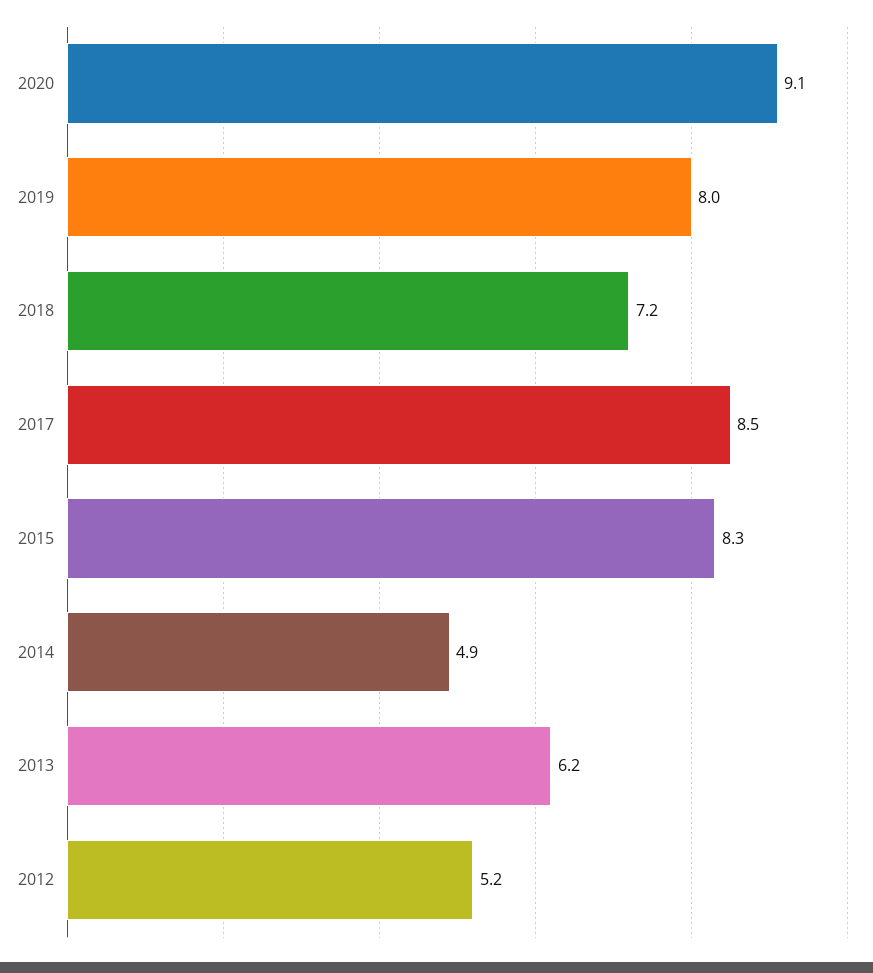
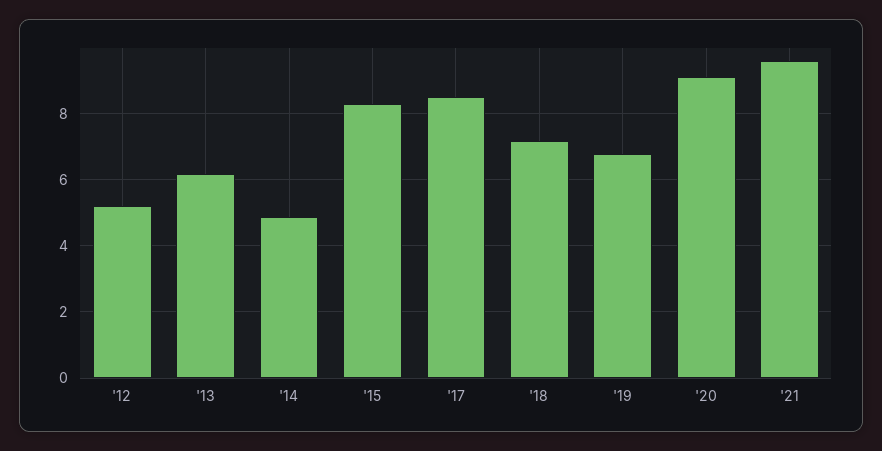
2019: 8 -> 6.8
'21: none -> 9.6

